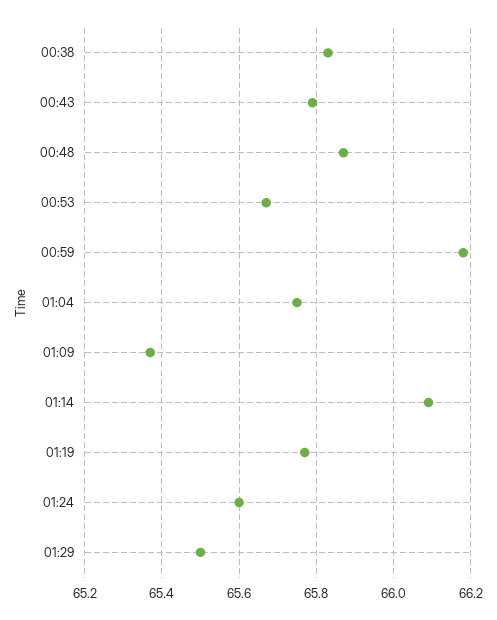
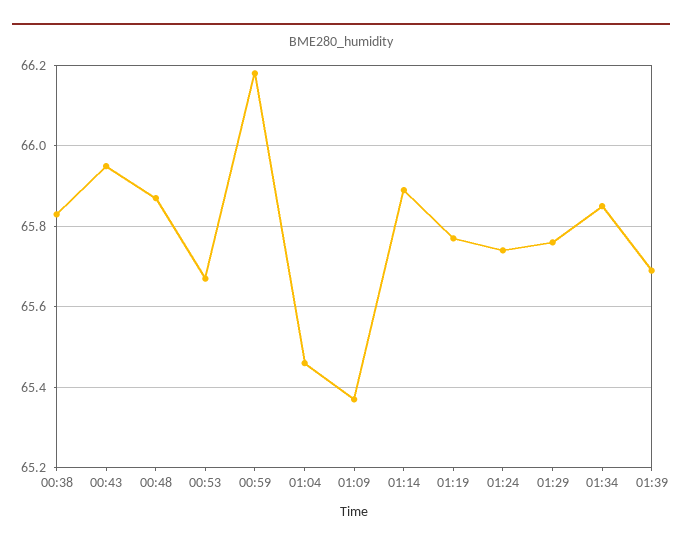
00:43: 65.8 -> 65.95
01:04: 65.75 -> 65.45
01:14: 66.1 -> 65.9
01:24: 65.6 -> 65.75
01:29: 65.5 -> 65.75
01:34: none -> 65.85
01:39: none -> 65.7

